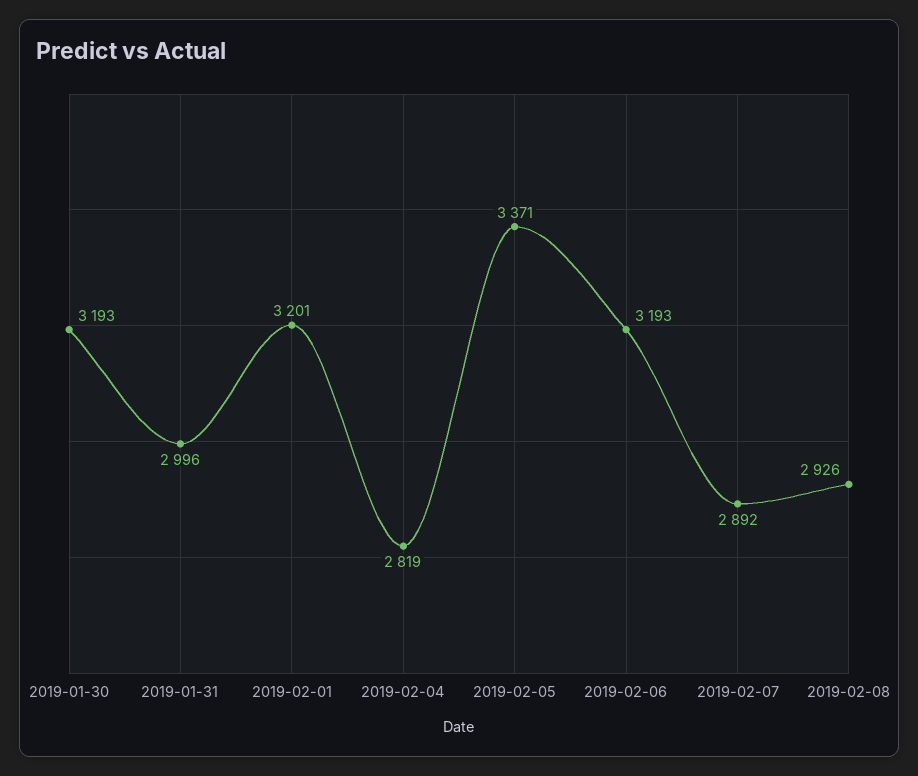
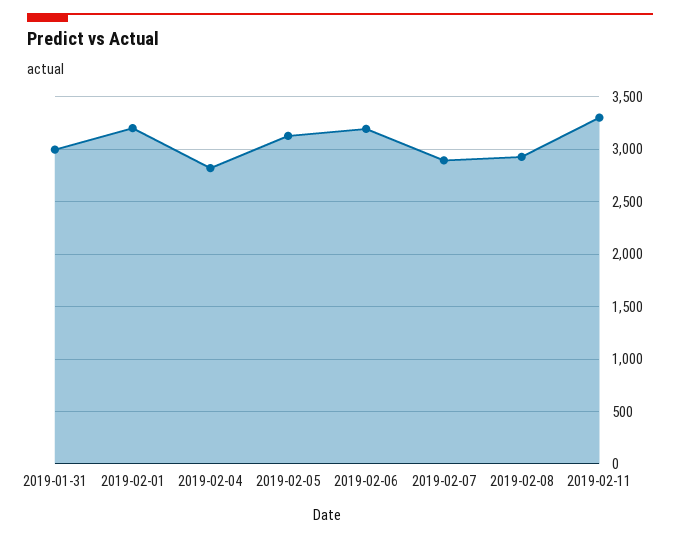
2019-01-30: 3193 -> none
2019-02-05: 3371 -> 3100
2019-02-11: none -> 3300

